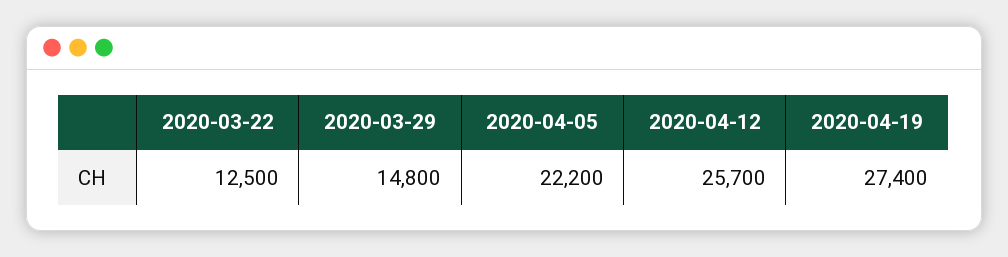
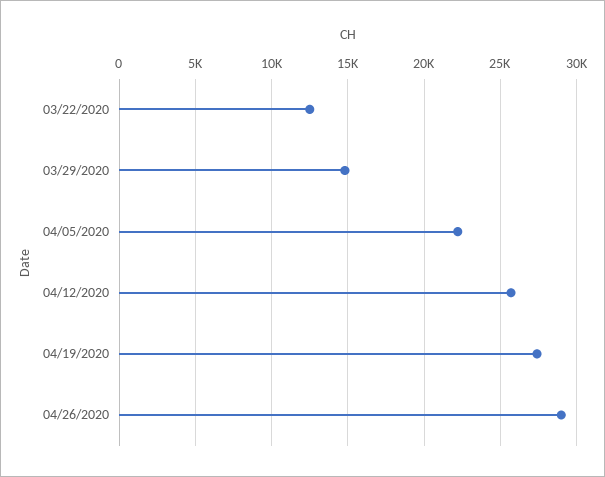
04/26/2020: none -> 29000

